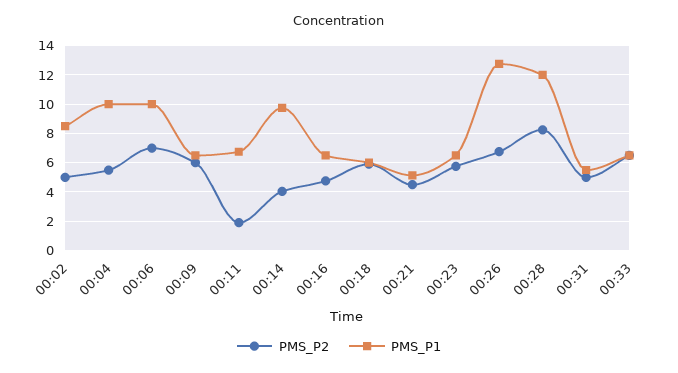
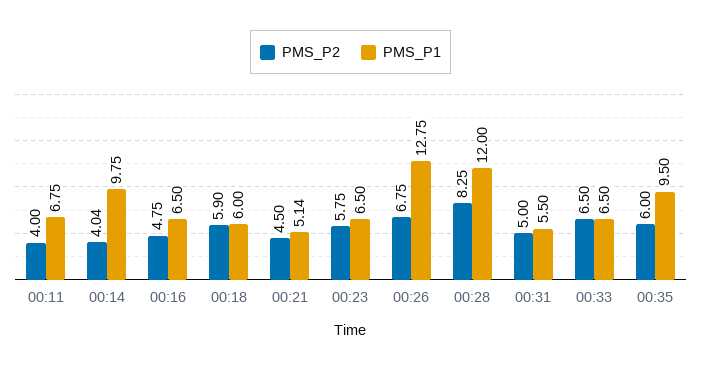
PMS_P2, 00:02: 5 -> none
PMS_P1, 00:02: 8.5 -> none
PMS_P2, 00:04: 5.5 -> none
PMS_P1, 00:04: 10 -> none
PMS_P2, 00:06: 7 -> none
PMS_P1, 00:06: 10 -> none
PMS_P2, 00:09: 6 -> none
PMS_P1, 00:09: 6.5 -> none
PMS_P2, 00:11: 2 -> 4
PMS_P2, 00:35: none -> 6
PMS_P1, 00:35: none -> 9.5

